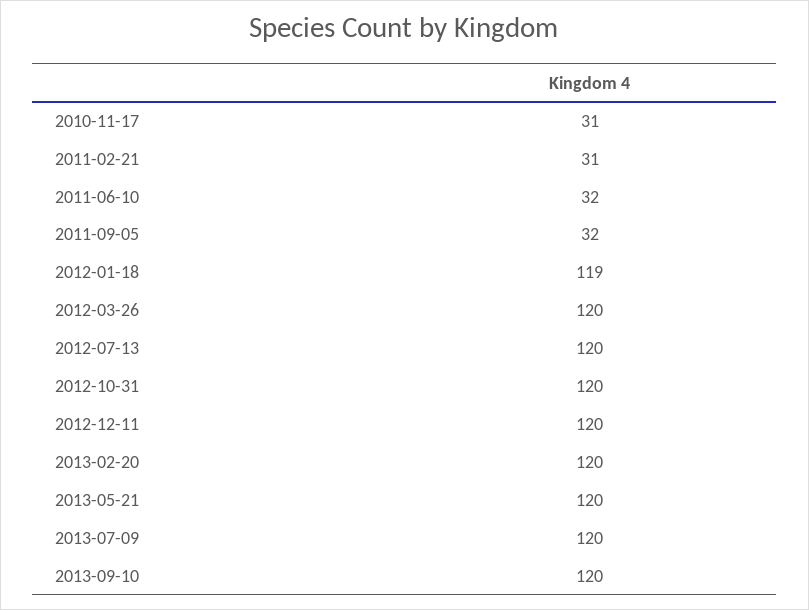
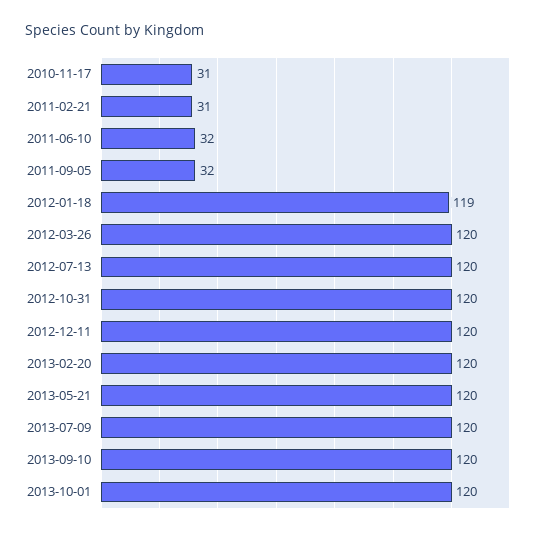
2013-10-01: none -> 120

